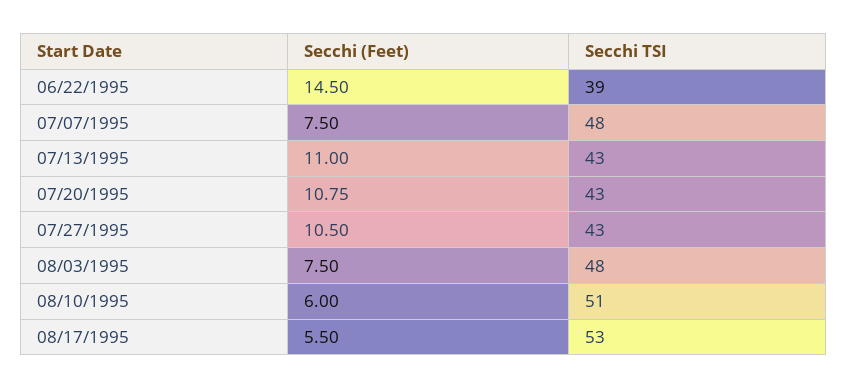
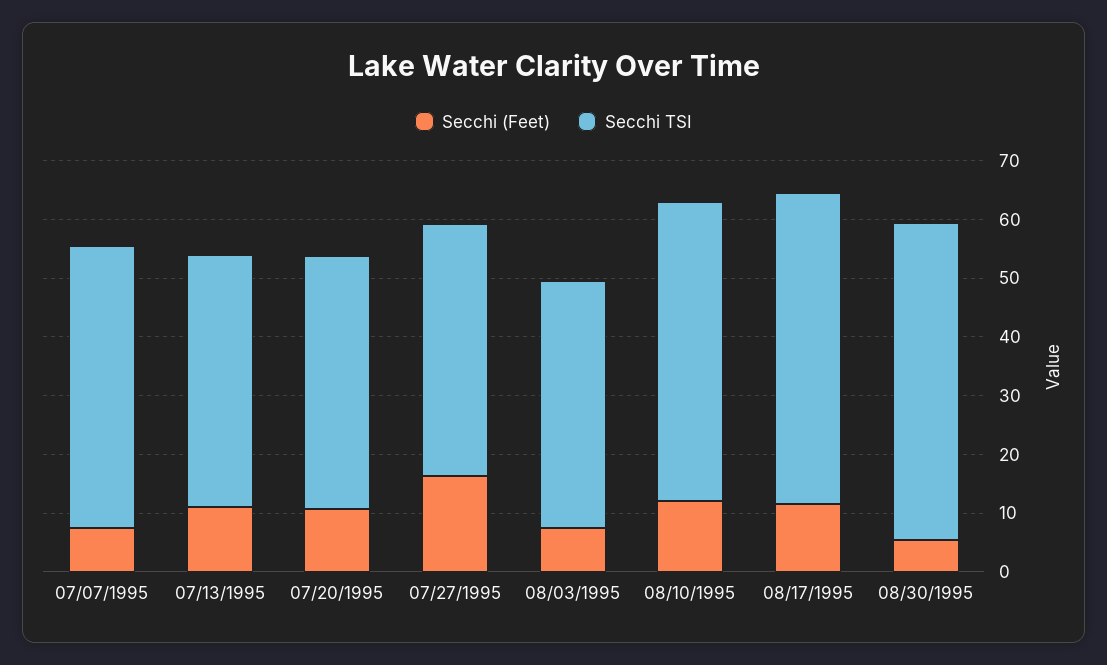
Secchi (Feet), 06/22/1995: 14.5 -> none
Secchi TSI, 06/22/1995: 39 -> none
Secchi (Feet), 07/27/1995: 10.5 -> 16
Secchi TSI, 08/03/1995: 48 -> 42
Secchi (Feet), 08/10/1995: 6 -> 12
Secchi (Feet), 08/17/1995: 5.5 -> 12
Secchi (Feet), 08/30/1995: none -> 6
Secchi TSI, 08/30/1995: none -> 54

